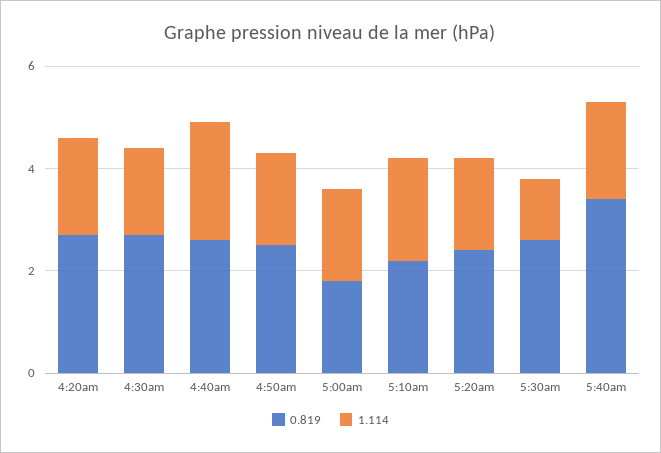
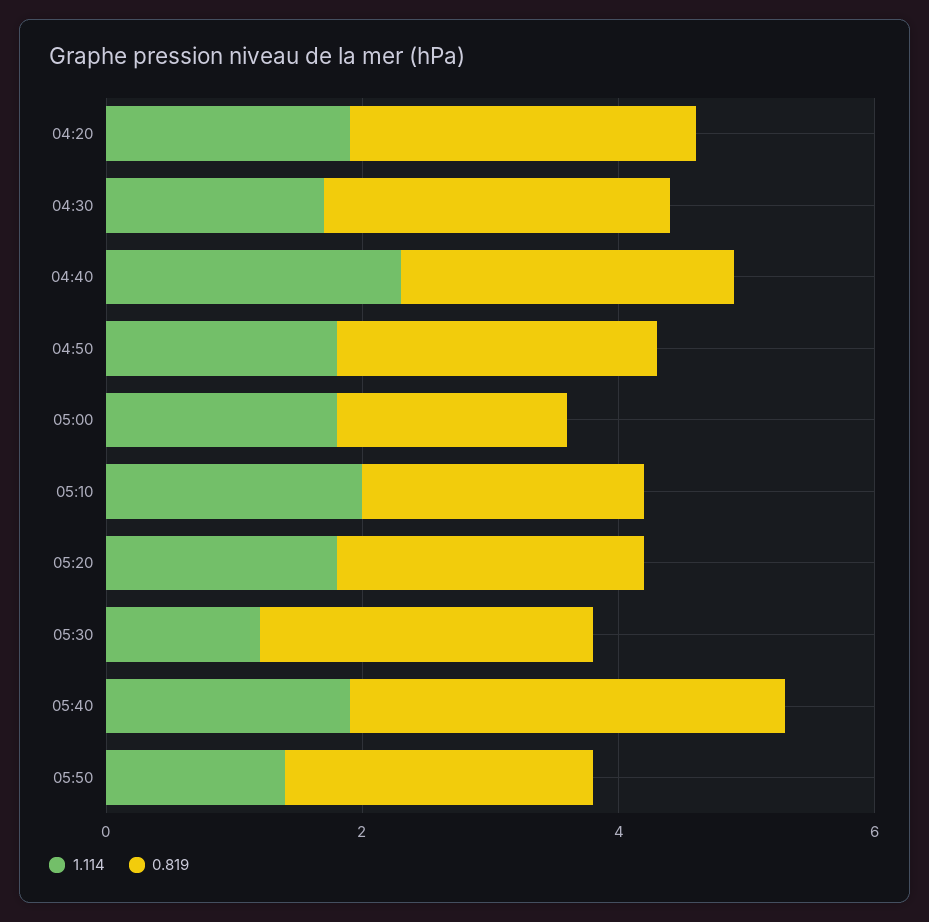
1.114, 05:50: none -> 1.5
0.819, 05:50: none -> 2.5

